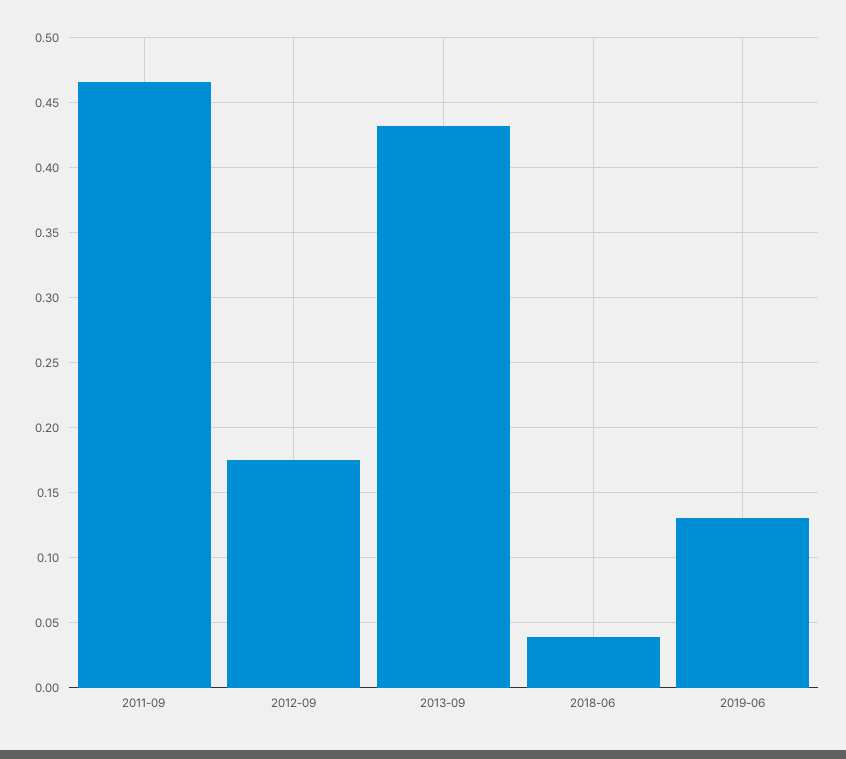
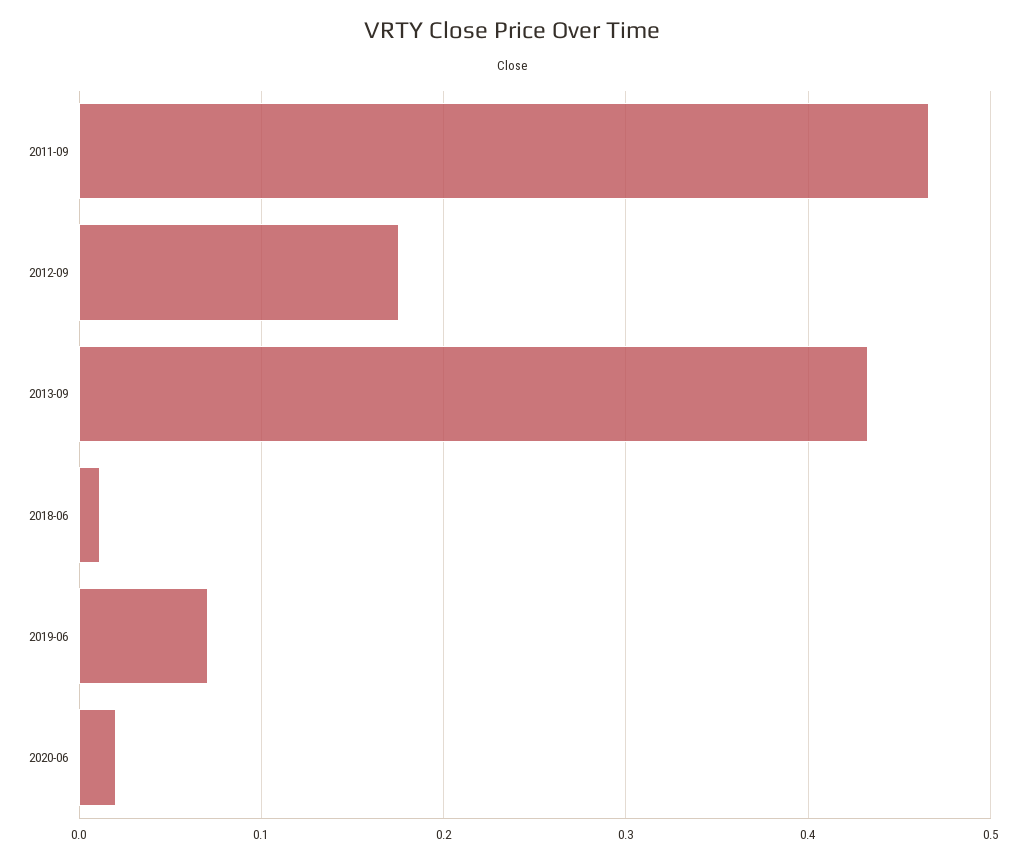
2018-06: 0.04 -> 0.01
2019-06: 0.13 -> 0.07
2020-06: none -> 0.02

